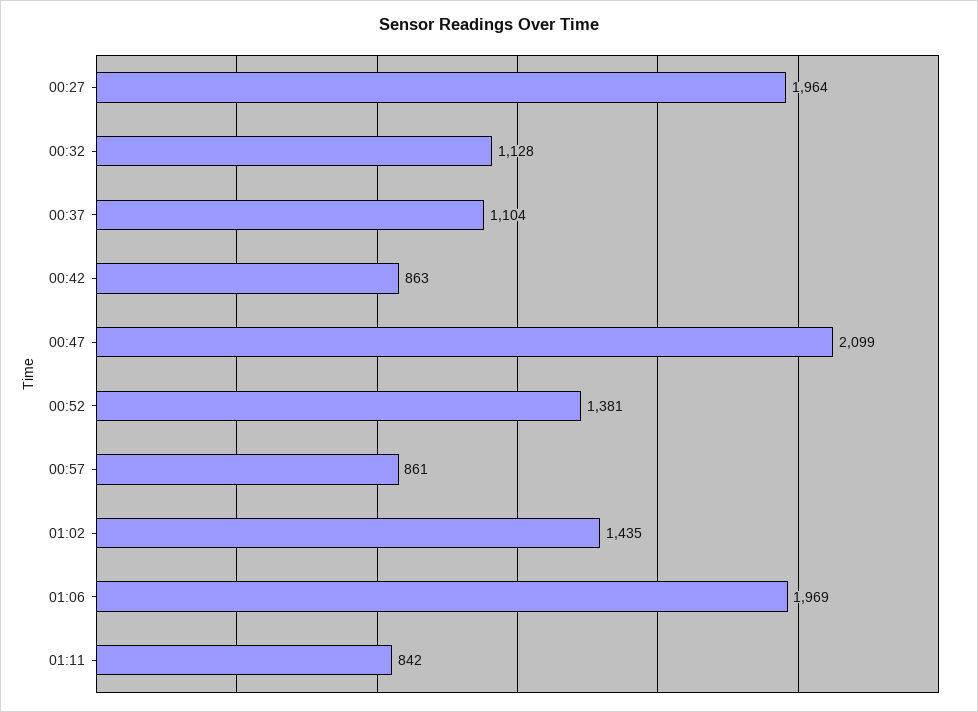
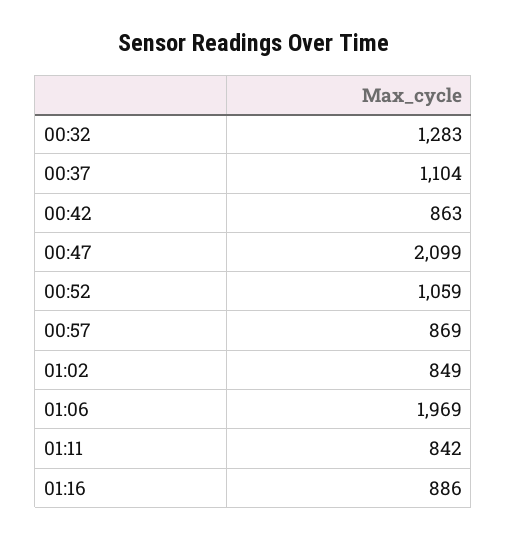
00:27: 1964 -> none
00:32: 1128 -> 1283
00:52: 1381 -> 1059
00:57: 861 -> 869
01:02: 1435 -> 849
01:16: none -> 886

